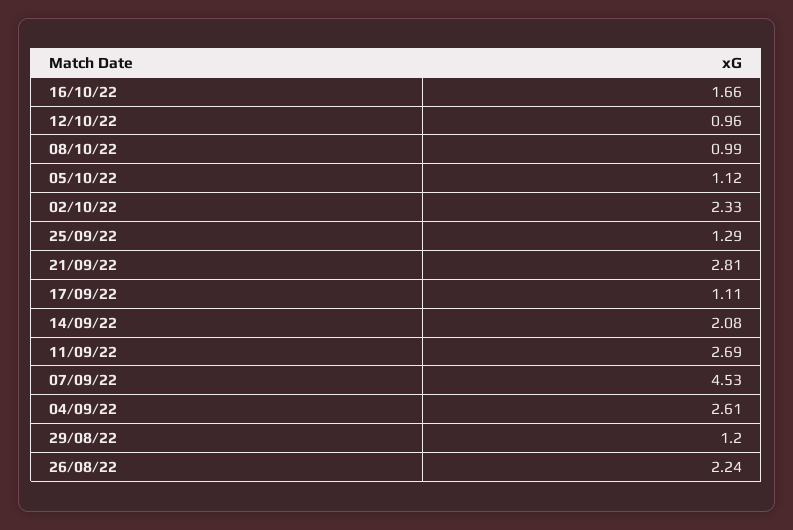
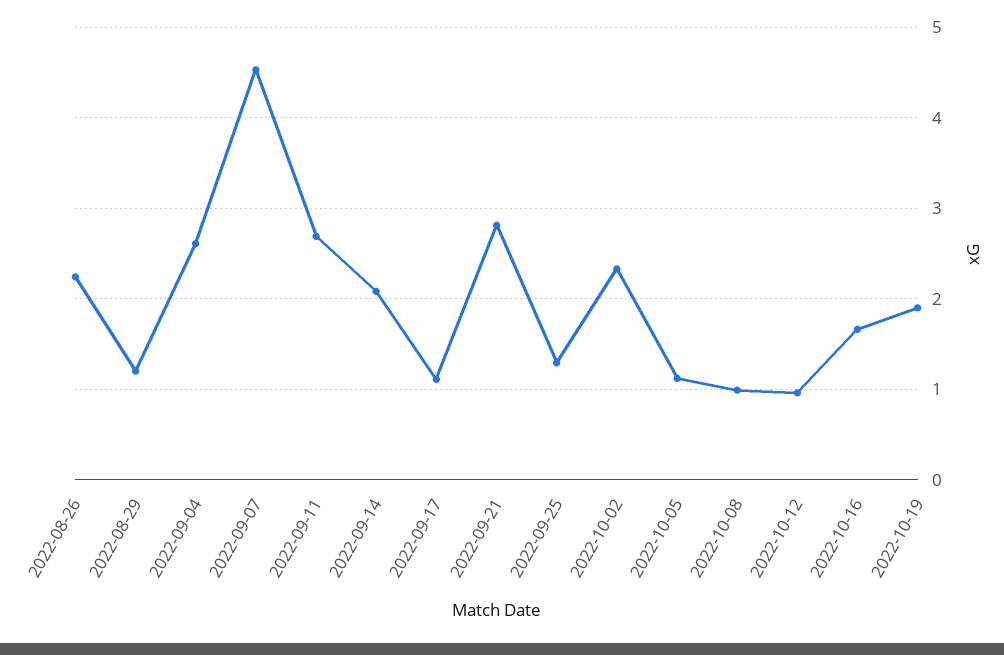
2022-10-19: none -> 1.9

